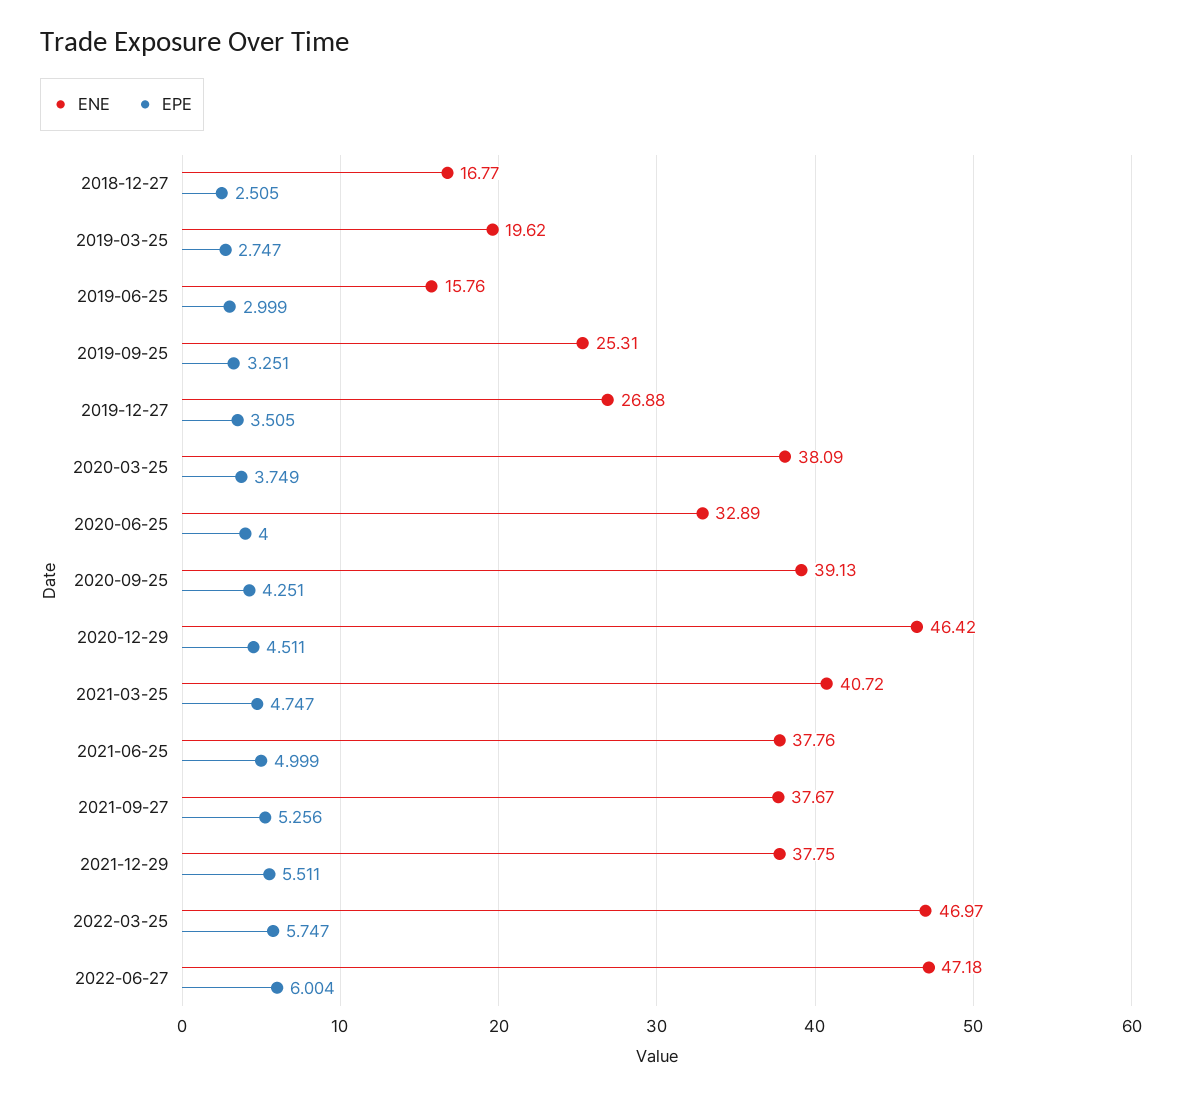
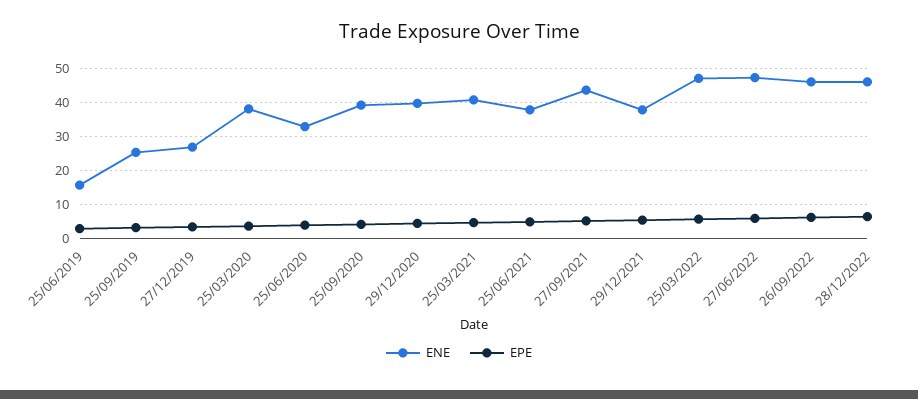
ENE, 2018-12-27: 16.77 -> none
EPE, 2018-12-27: 2.505 -> none
ENE, 2019-03-25: 19.62 -> none
EPE, 2019-03-25: 2.747 -> none
ENE, 2020-12-29: 46.42 -> 40
ENE, 2021-09-27: 37.67 -> 44
ENE, 26/09/2022: none -> 46
EPE, 26/09/2022: none -> 6
ENE, 28/12/2022: none -> 46
EPE, 28/12/2022: none -> 6

